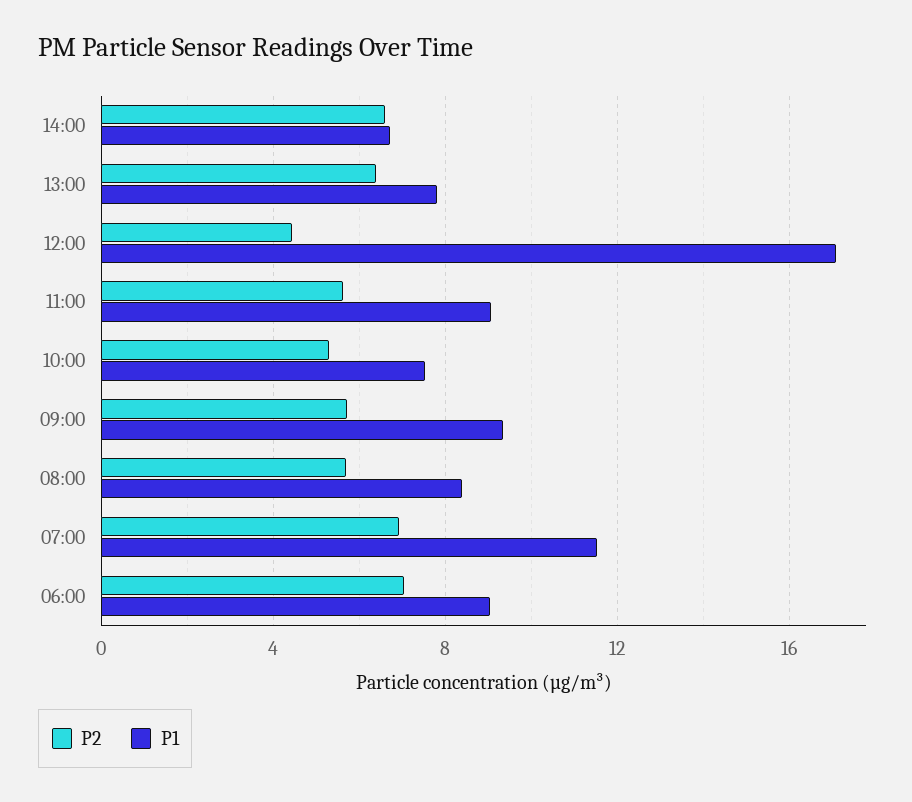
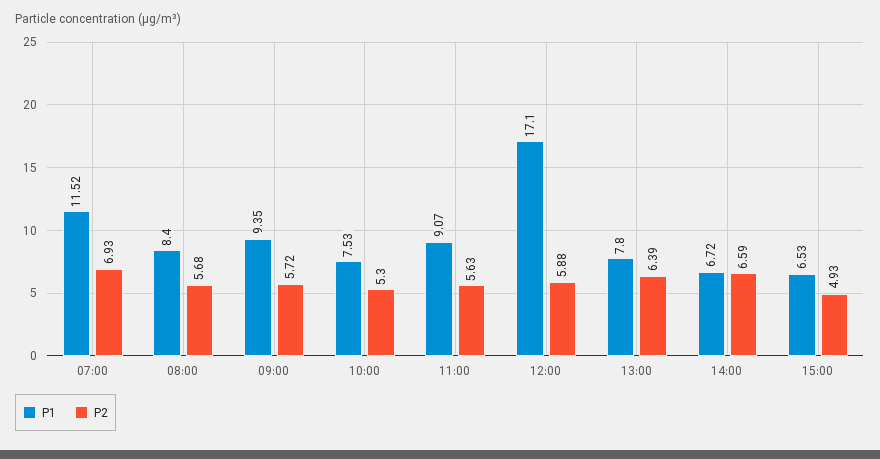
P2, 12:00: 4.5 -> 5.88
P2, 06:00: 7 -> none
P1, 06:00: 9 -> none
P1, 15:00: none -> 6.53
P2, 15:00: none -> 4.93

